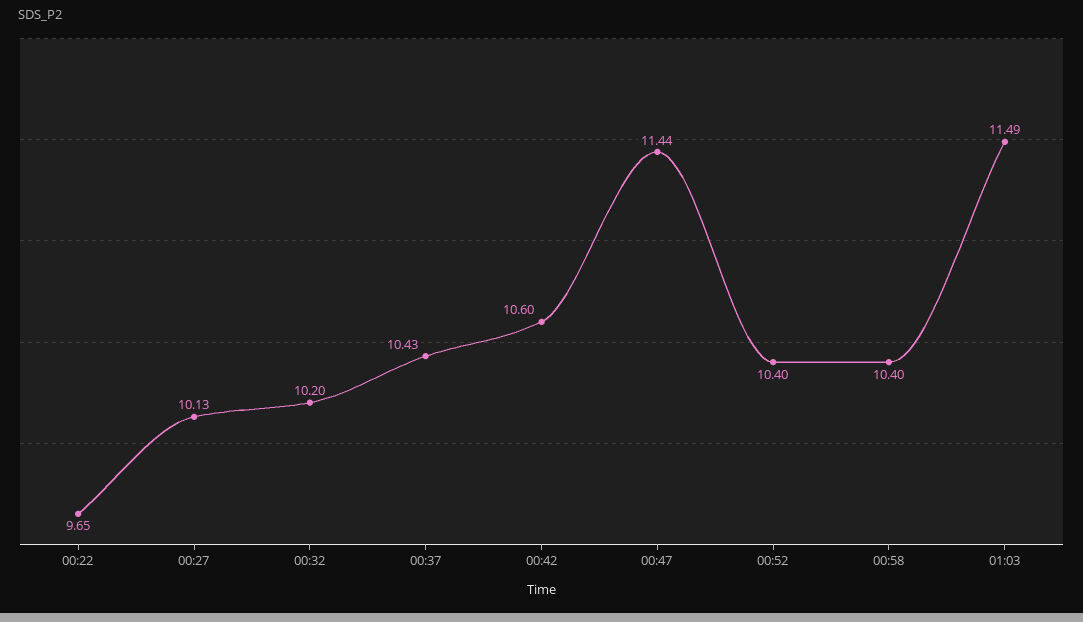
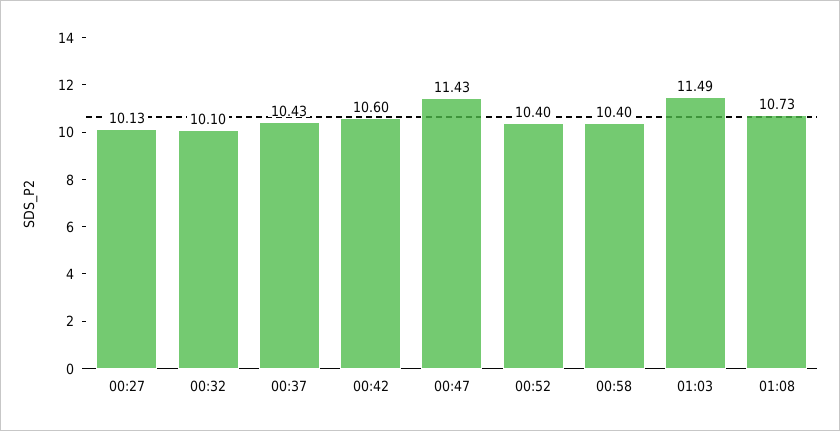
00:22: 9.65 -> none
00:32: 10.2 -> 10.1
00:47: 11.44 -> 11.43
01:08: none -> 10.73

